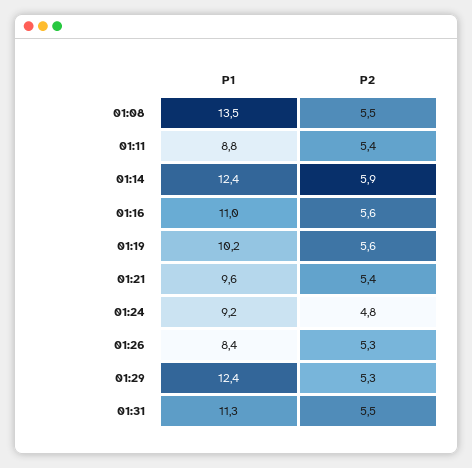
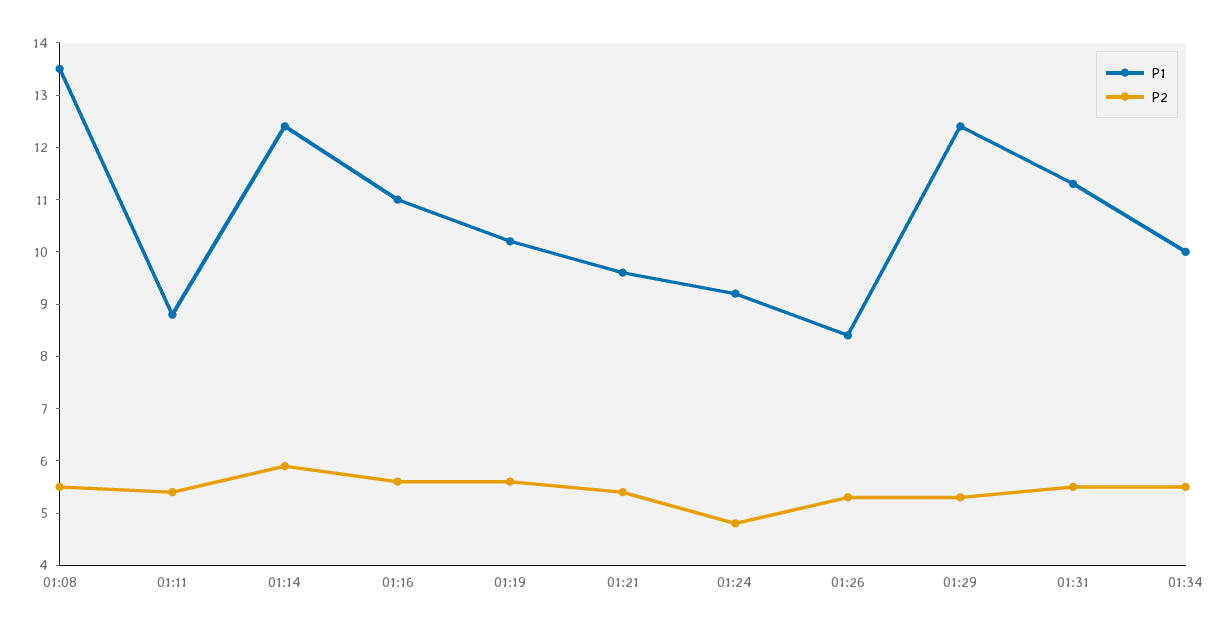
P1, 01:34: none -> 10
P2, 01:34: none -> 5.5

